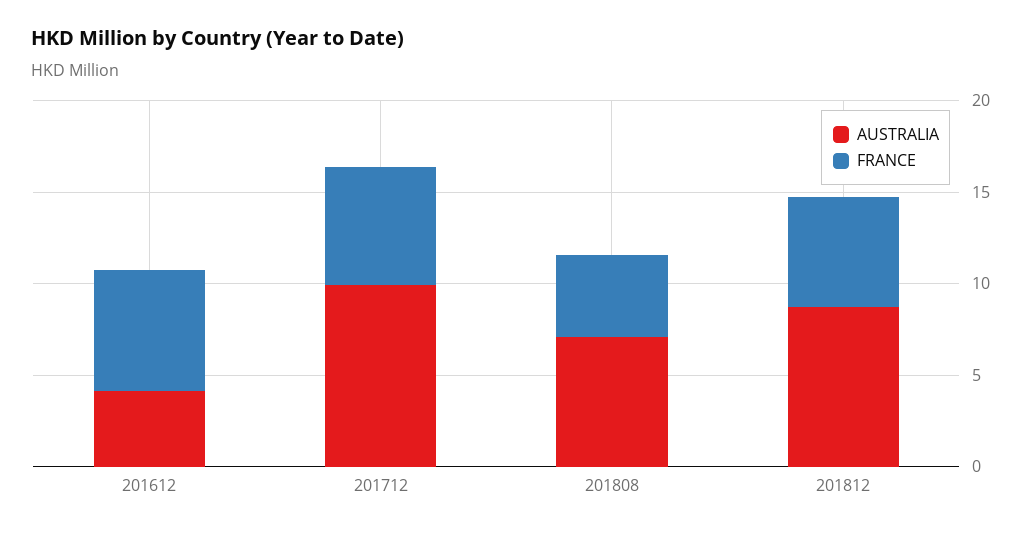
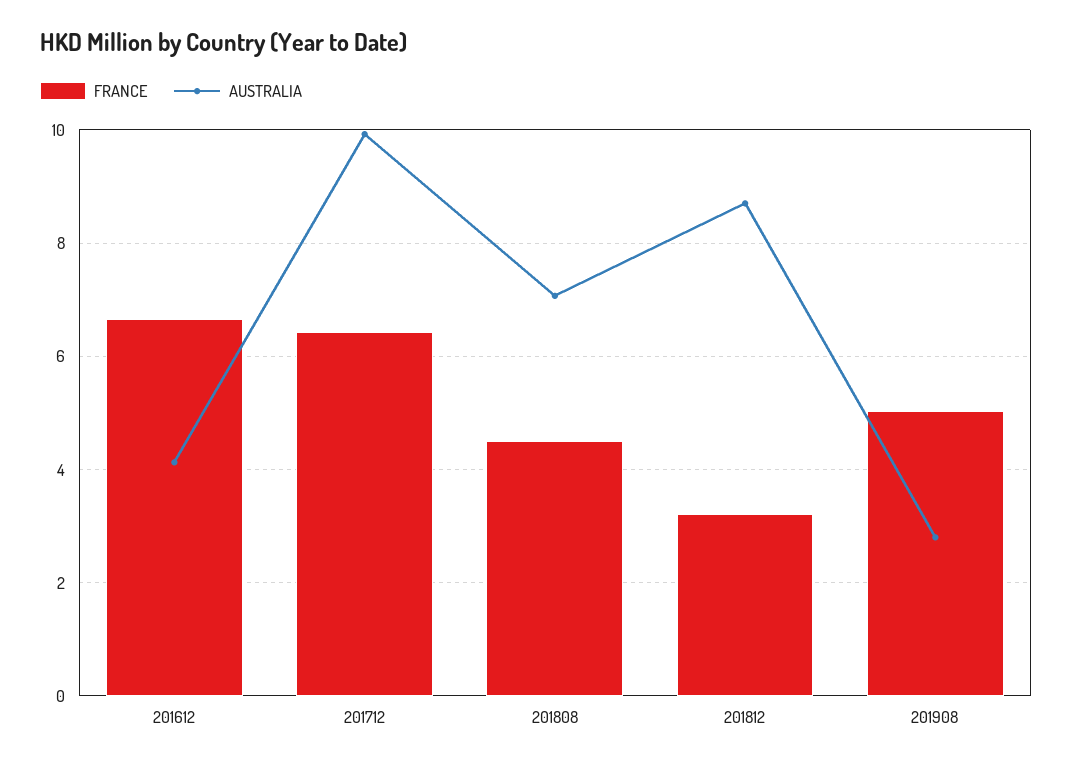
FRANCE, 201812: 6 -> 3.2
FRANCE, 201908: none -> 5
AUSTRALIA, 201908: none -> 2.8

